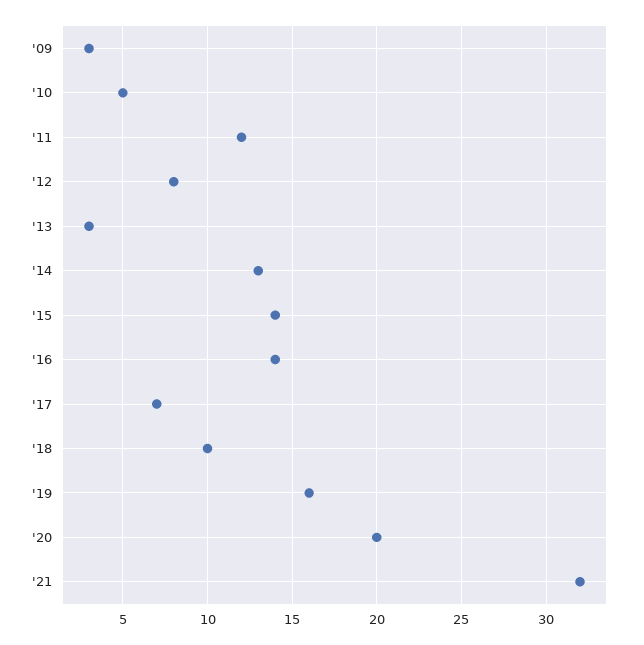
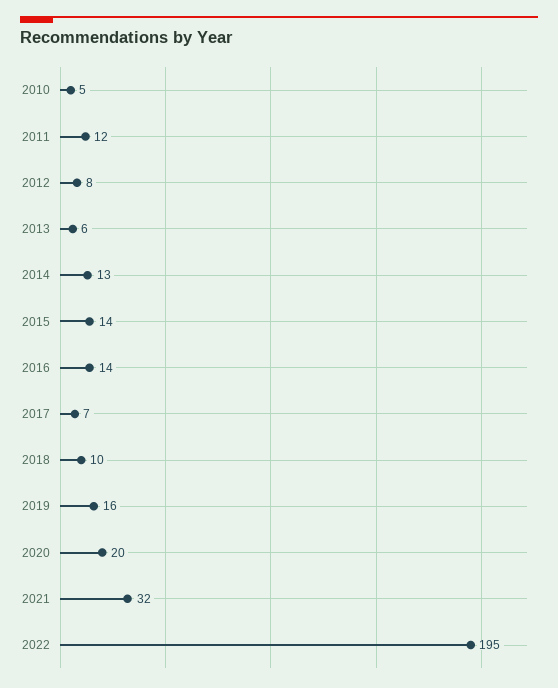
'09: 3 -> none
'13: 3 -> 6
2022: none -> 195

